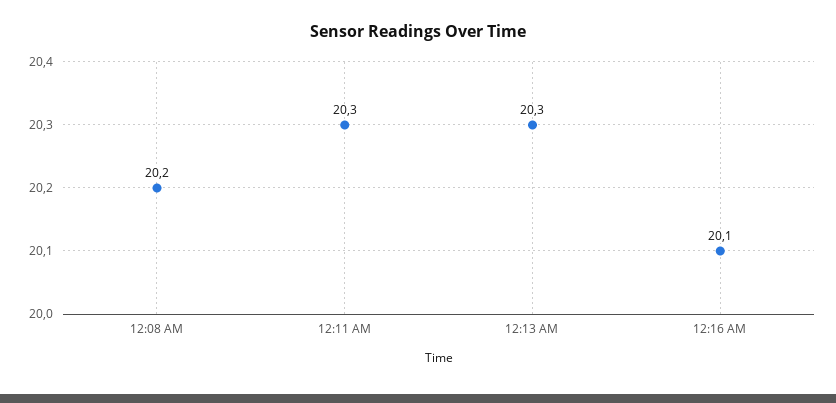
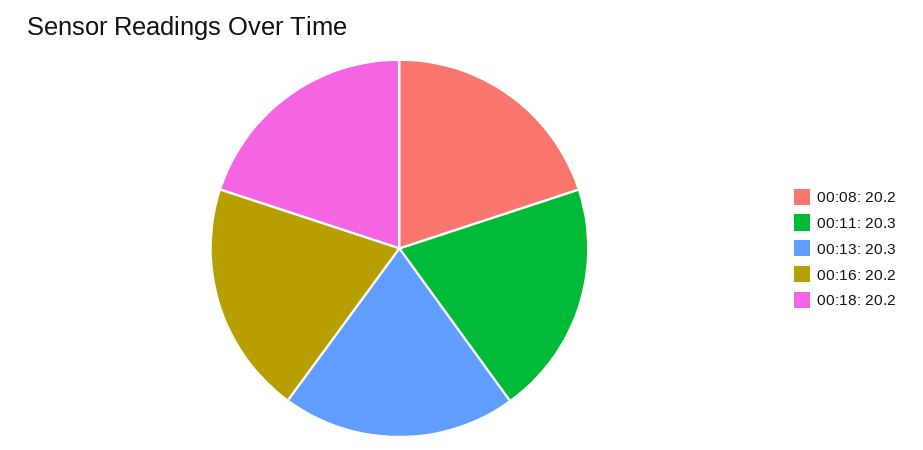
12:16 AM: 20.1 -> 20.2
00:18: none -> 20.2

